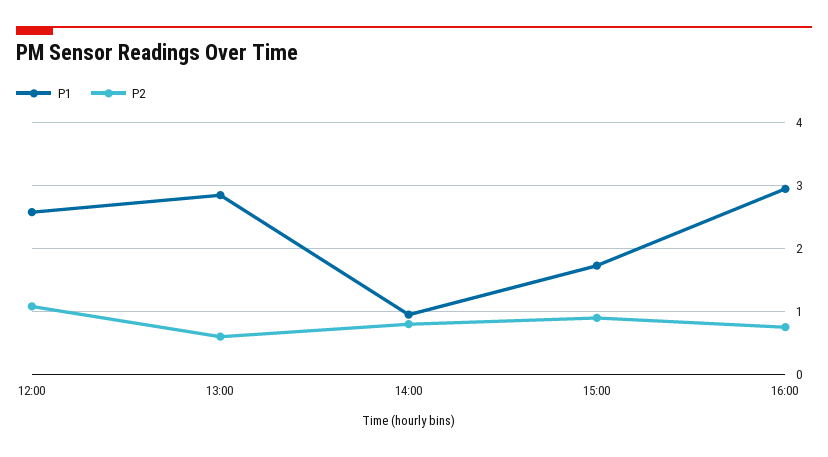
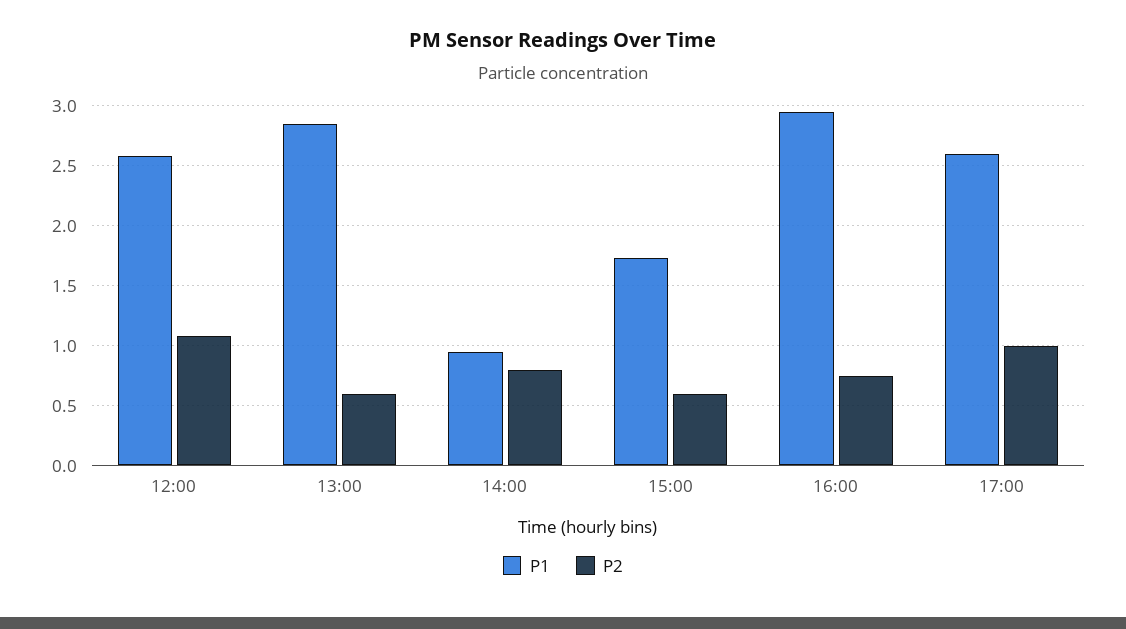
P2, 15:00: 0.9 -> 0.6
P1, 17:00: none -> 2.6
P2, 17:00: none -> 1

